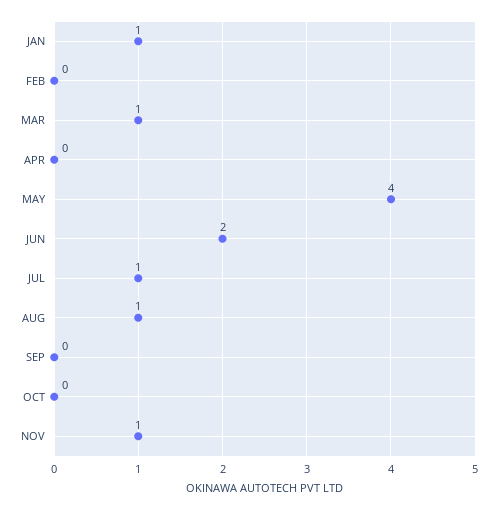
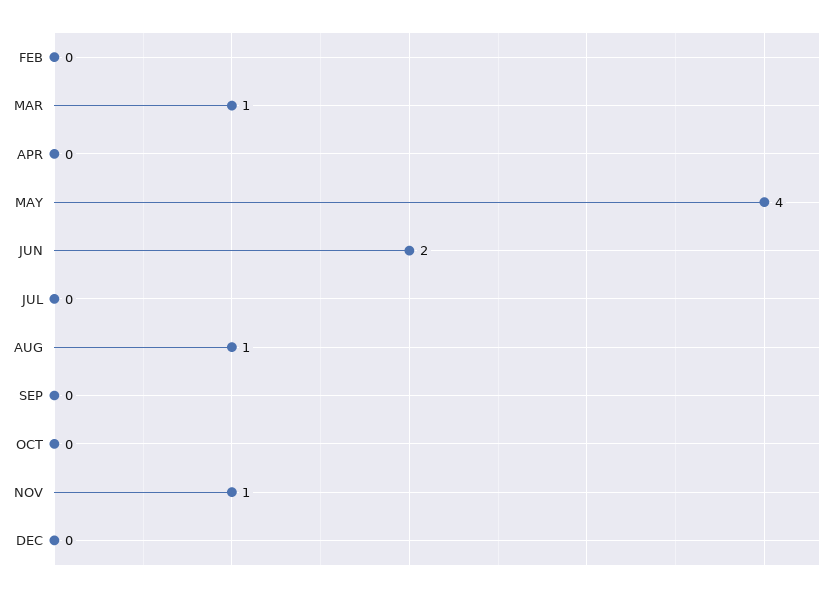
JAN: 1 -> none
JUL: 1 -> 0
DEC: none -> 0

